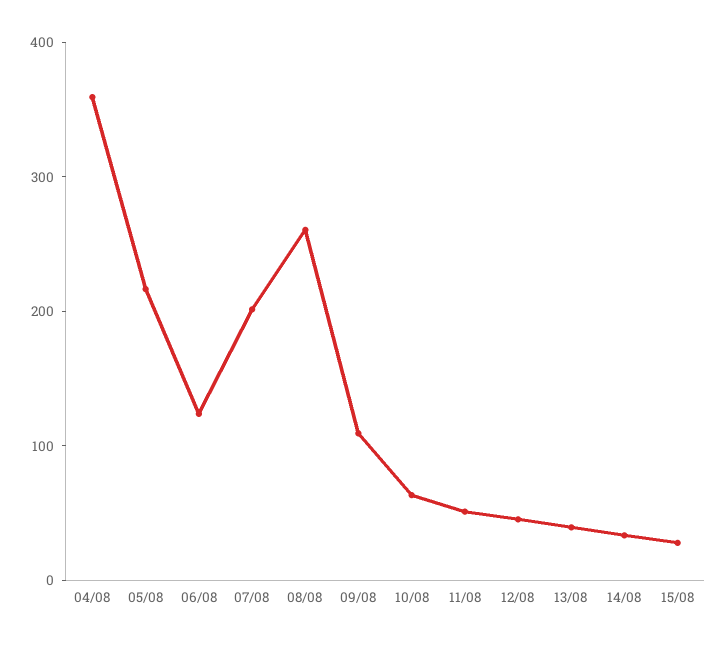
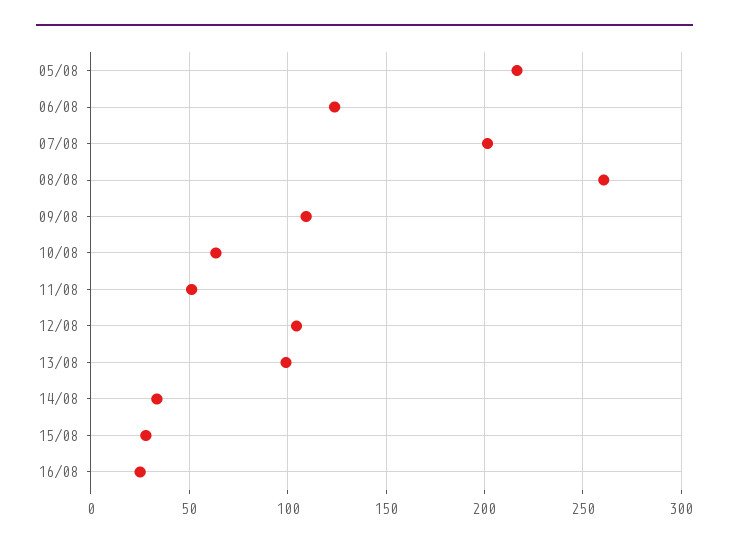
04/08: 360 -> none
12/08: 40 -> 105
13/08: 40 -> 100
16/08: none -> 25

